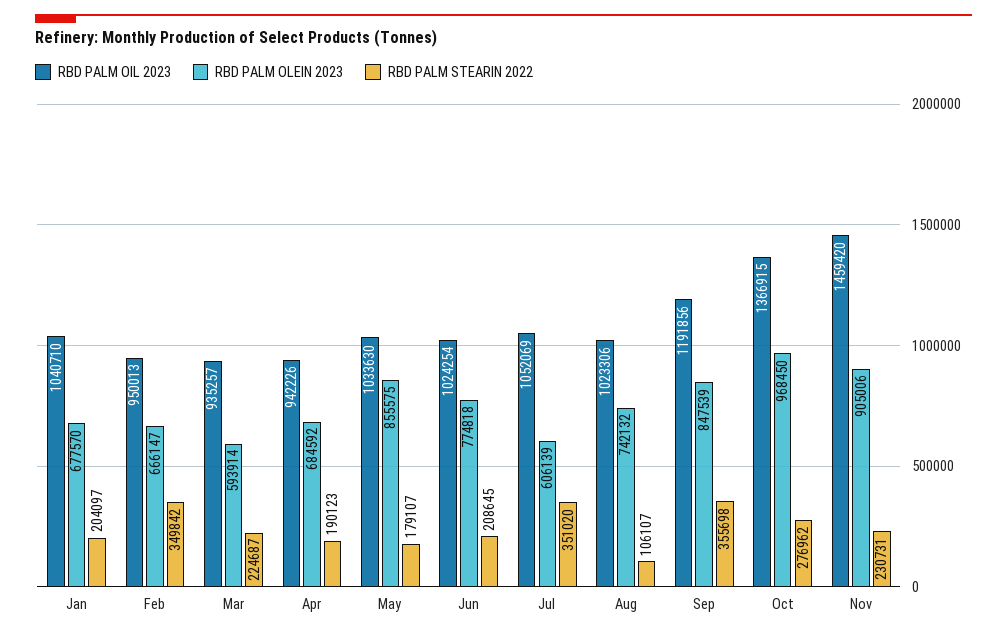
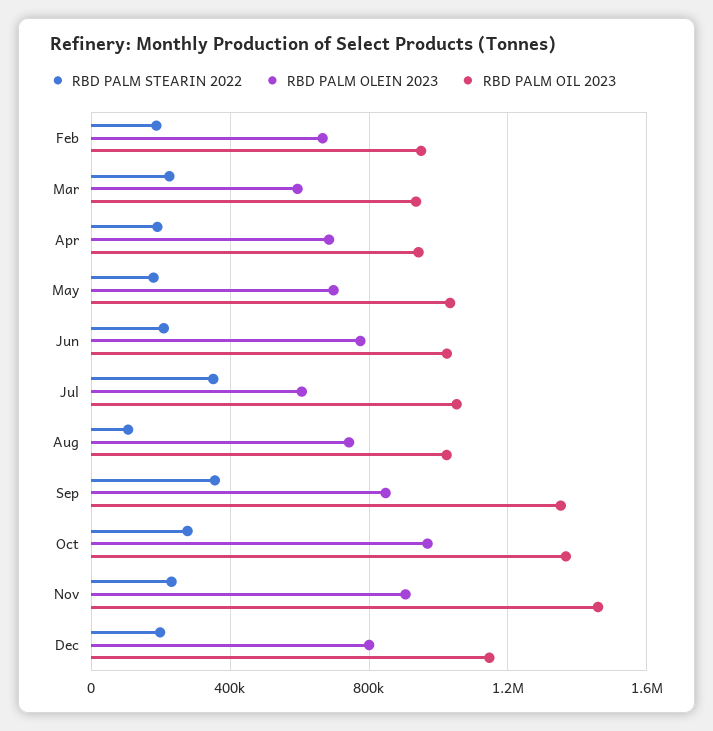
RBD PALM OIL 2023, Jan: 1040710 -> none
RBD PALM OLEIN 2023, Jan: 677570 -> none
RBD PALM STEARIN 2022, Jan: 204097 -> none
RBD PALM STEARIN 2022, Feb: 349842 -> 200000
RBD PALM OLEIN 2023, May: 855575 -> 700000
RBD PALM OIL 2023, Sep: 1191856 -> 1350000
RBD PALM STEARIN 2022, Dec: none -> 200000
RBD PALM OLEIN 2023, Dec: none -> 800000
RBD PALM OIL 2023, Dec: none -> 1150000

